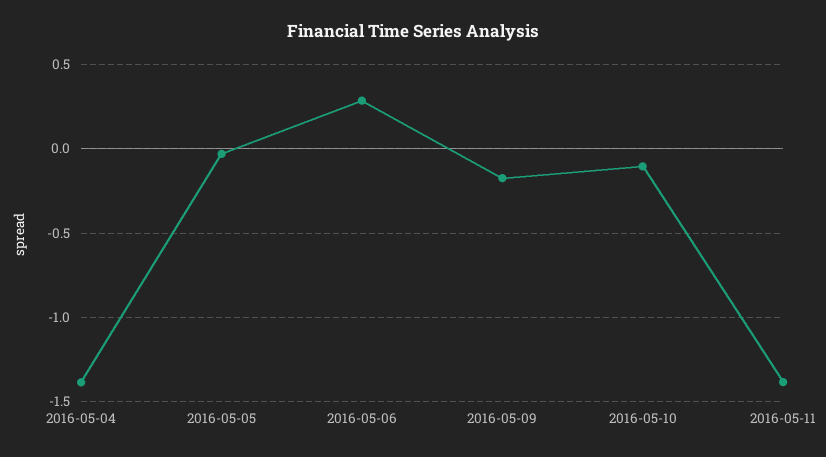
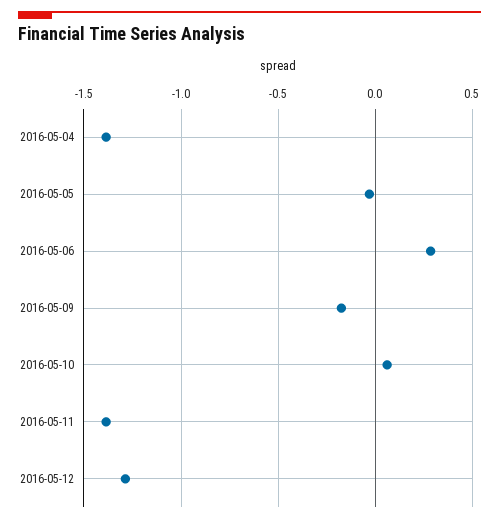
2016-05-10: -0.1 -> 0.05
2016-05-12: none -> -1.3

